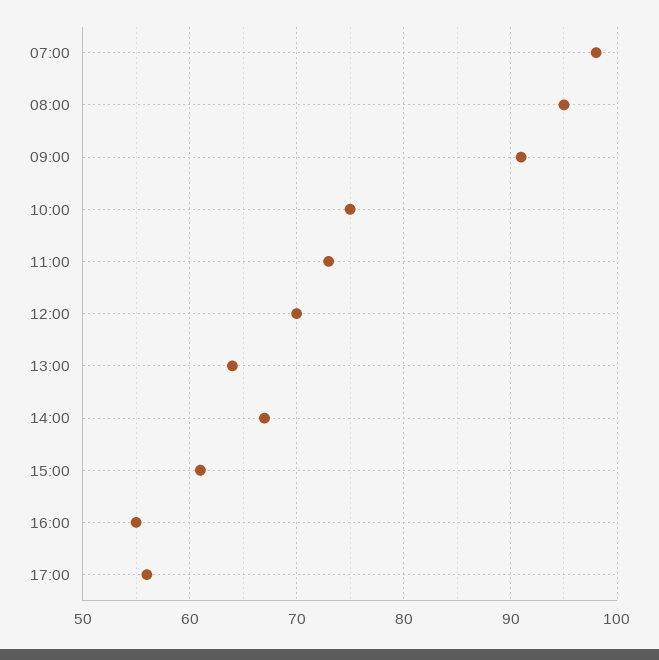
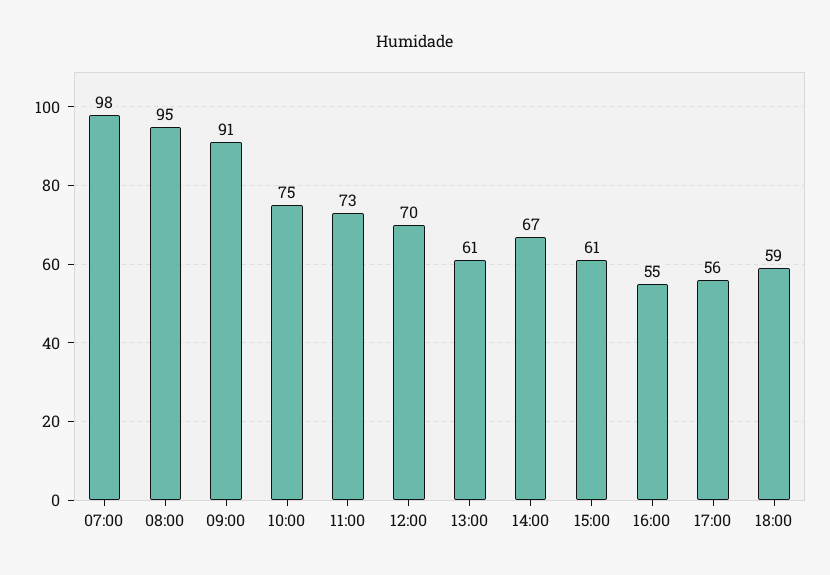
13:00: 64 -> 61
18:00: none -> 59

